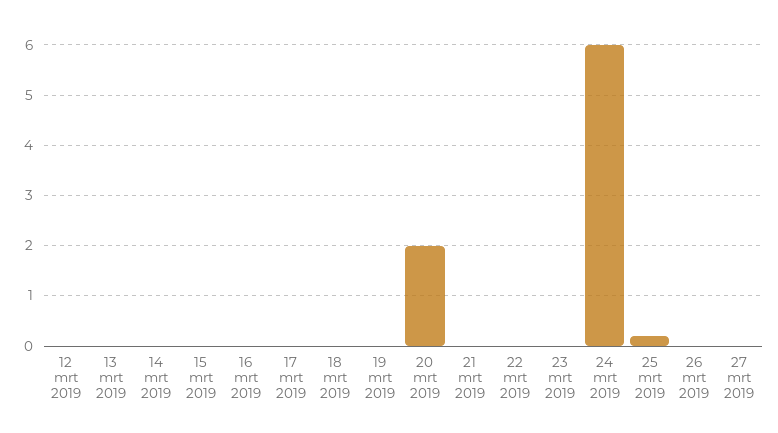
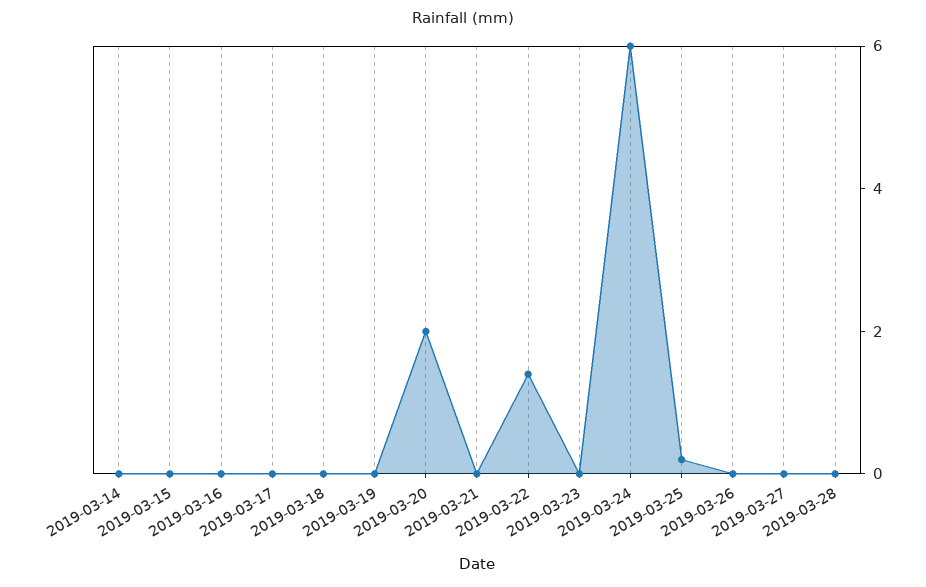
12 mrt 2019: 0 -> none
13 mrt 2019: 0 -> none
22 mrt 2019: 0 -> 1.5
2019-03-28: none -> 0

